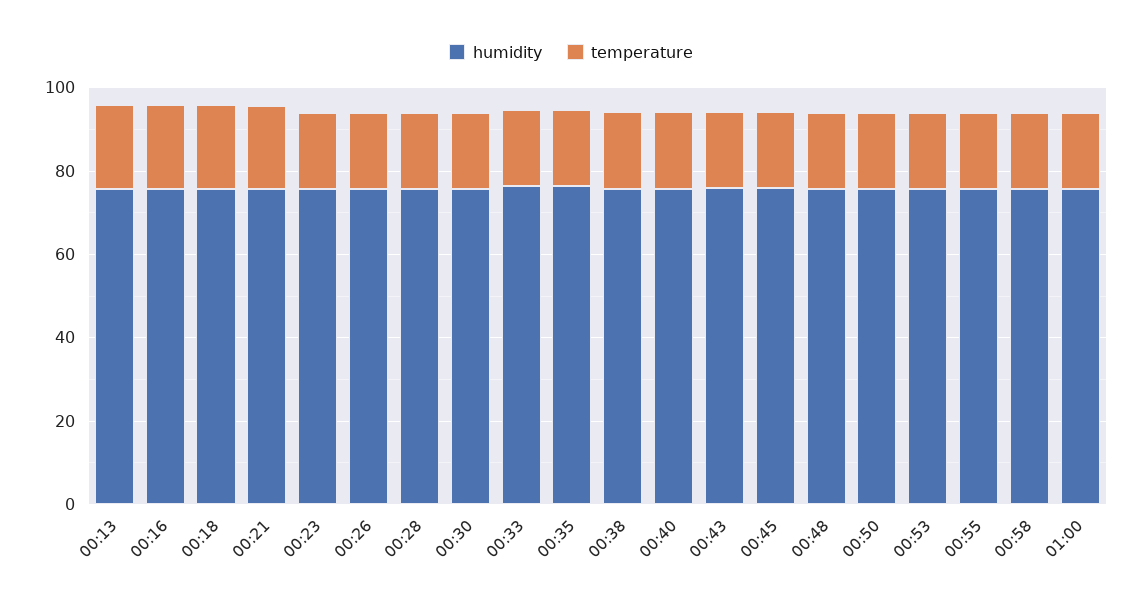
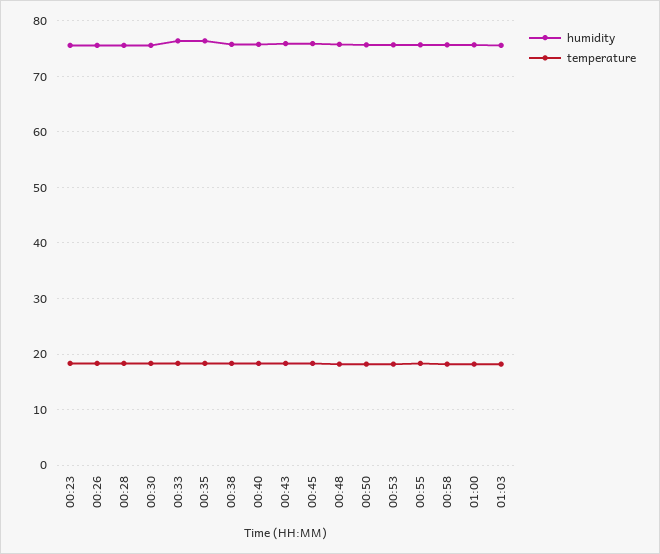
humidity, 00:13: 75 -> none
temperature, 00:13: 20 -> none
humidity, 00:16: 75 -> none
temperature, 00:16: 20 -> none
humidity, 00:18: 75 -> none
temperature, 00:18: 20 -> none
humidity, 00:21: 75 -> none
temperature, 00:21: 20 -> none
humidity, 01:03: none -> 76
temperature, 01:03: none -> 18

